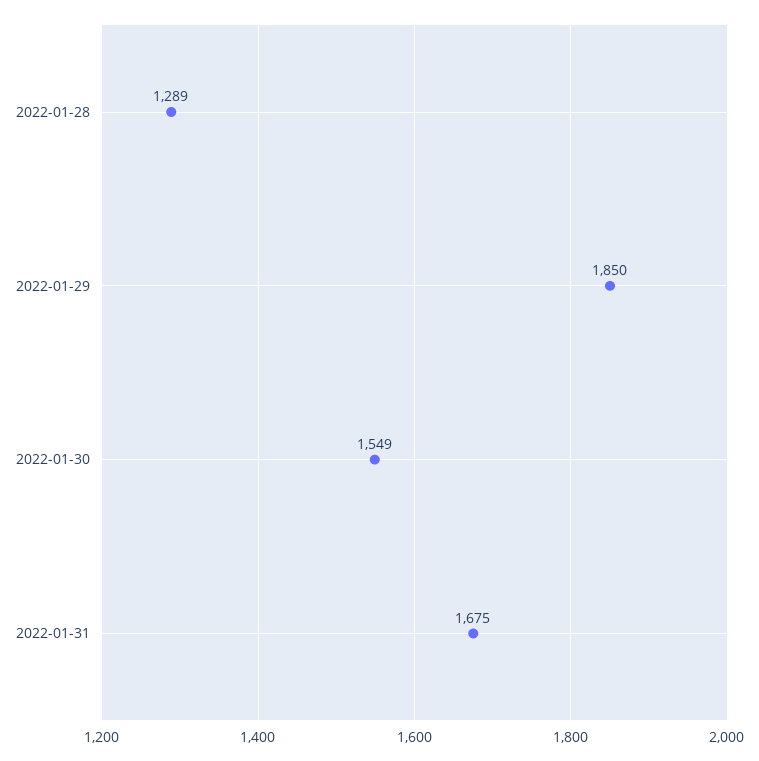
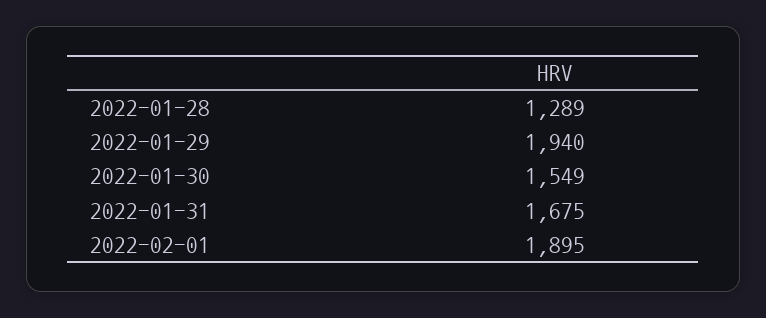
2022-01-29: 1850 -> 1940
2022-02-01: none -> 1895

